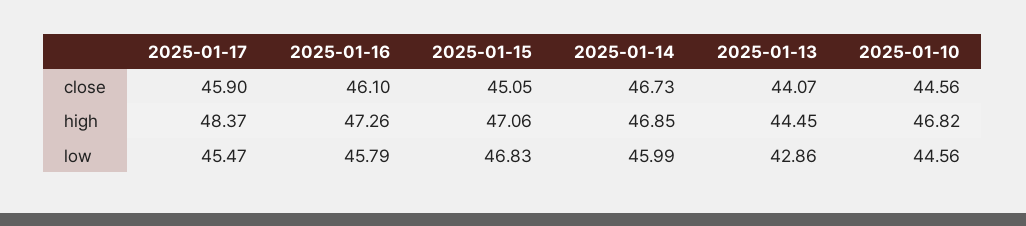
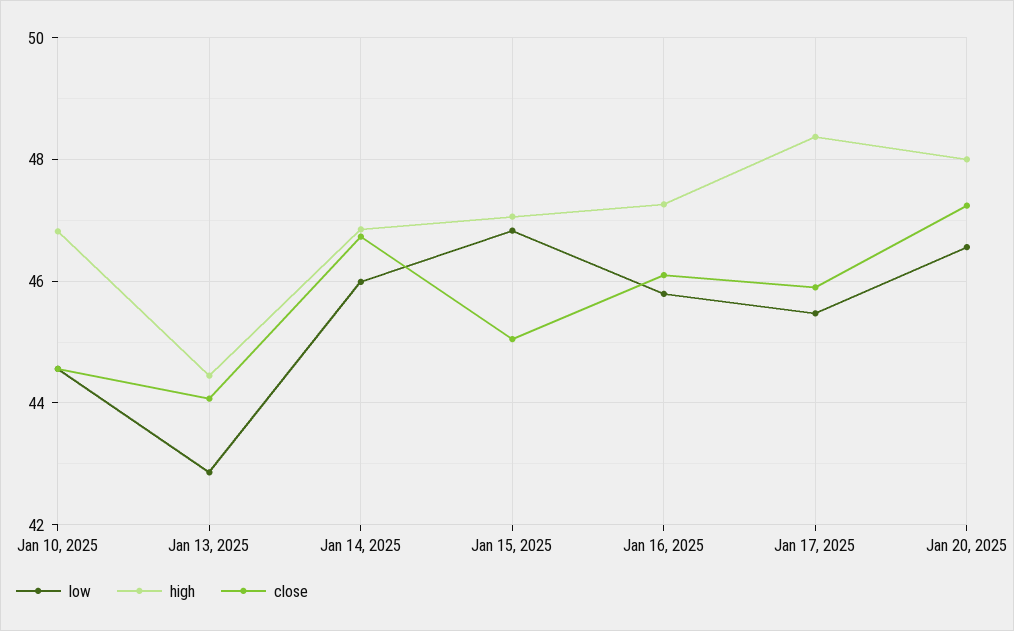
low, Jan 20, 2025: none -> 46.6
high, Jan 20, 2025: none -> 48
close, Jan 20, 2025: none -> 47.2

